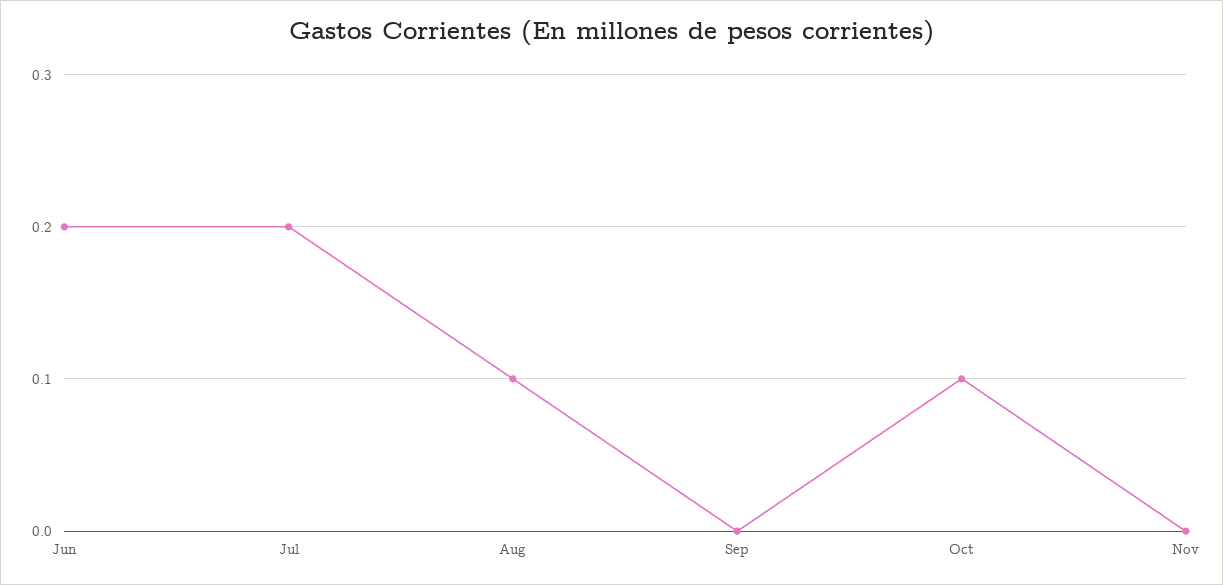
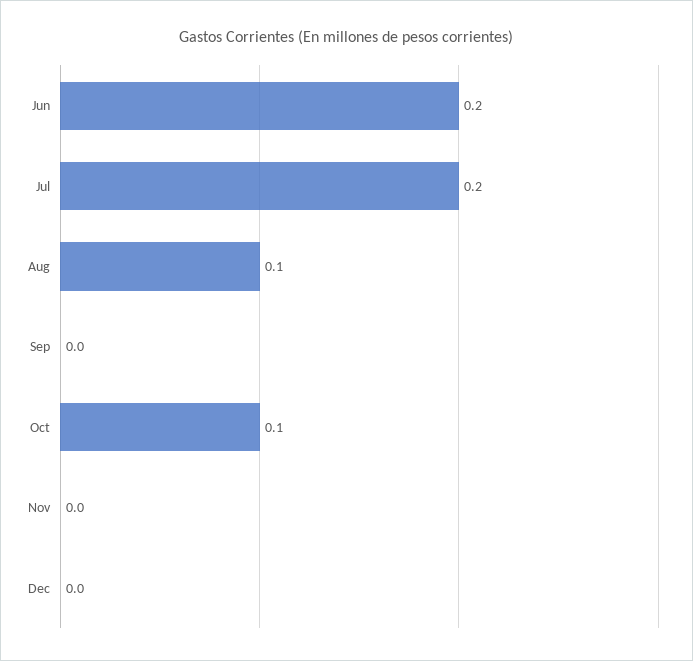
Dec: none -> 0

